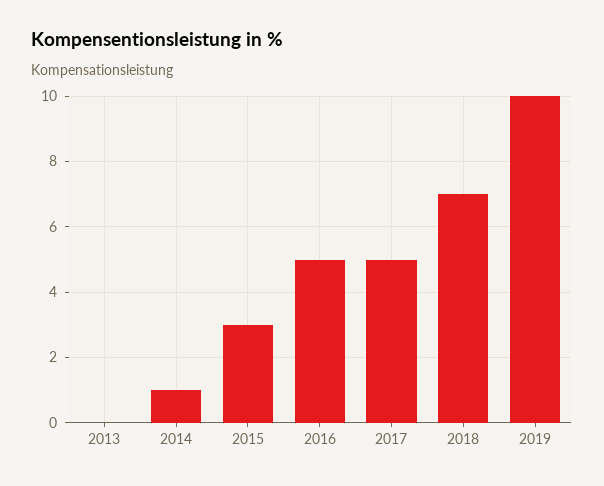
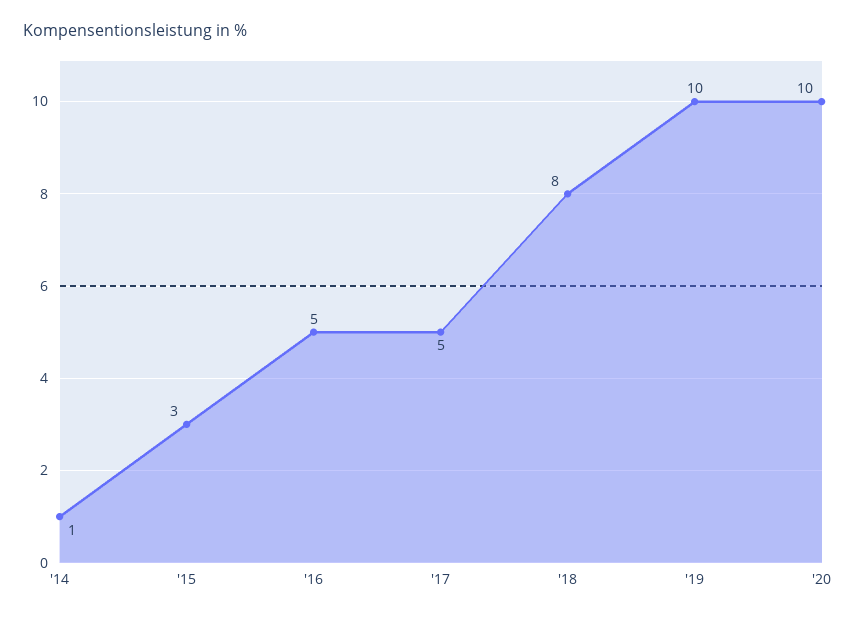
2013: 0 -> none
2018: 7 -> 8
'20: none -> 10

